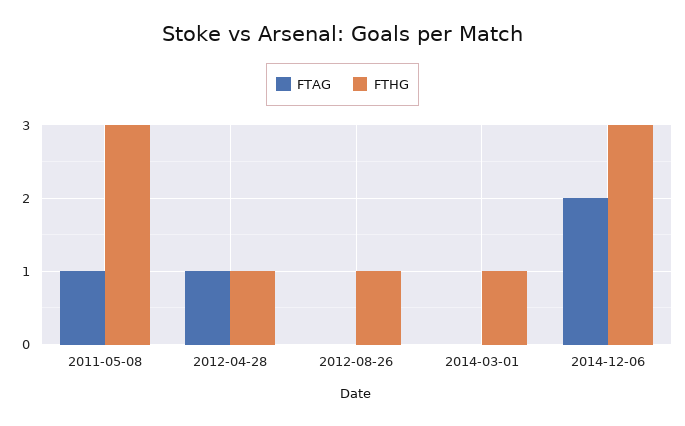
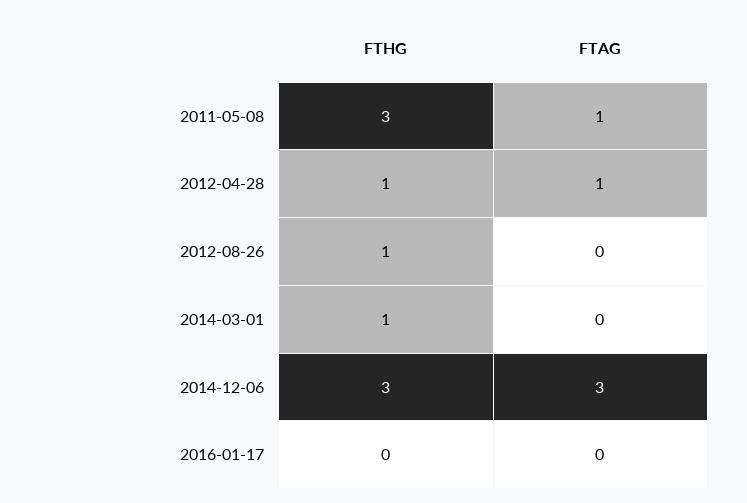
FTAG, 2014-12-06: 2 -> 3
FTHG, 2016-01-17: none -> 0
FTAG, 2016-01-17: none -> 0

